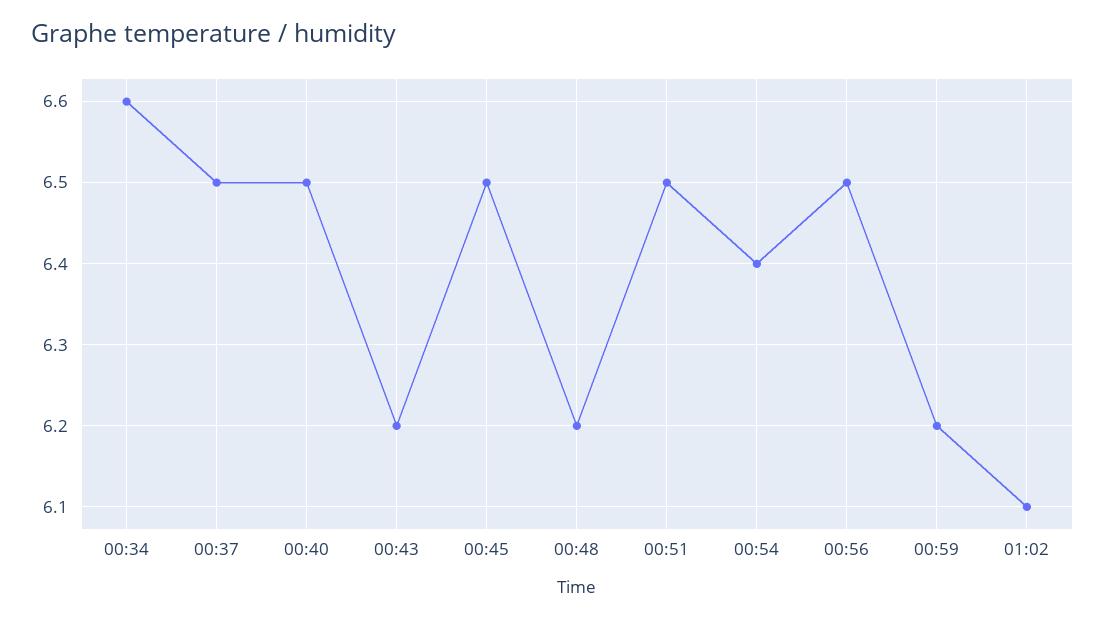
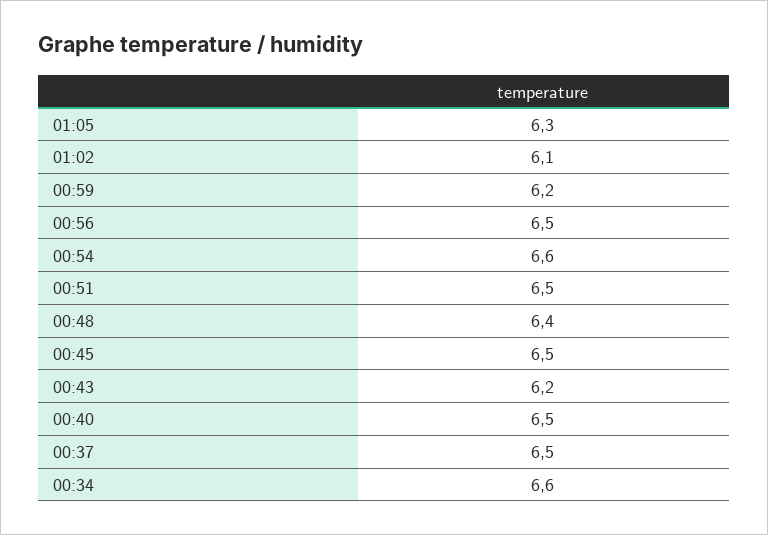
00:48: 6.2 -> 6.4
00:54: 6.4 -> 6.6
01:05: none -> 6.3

